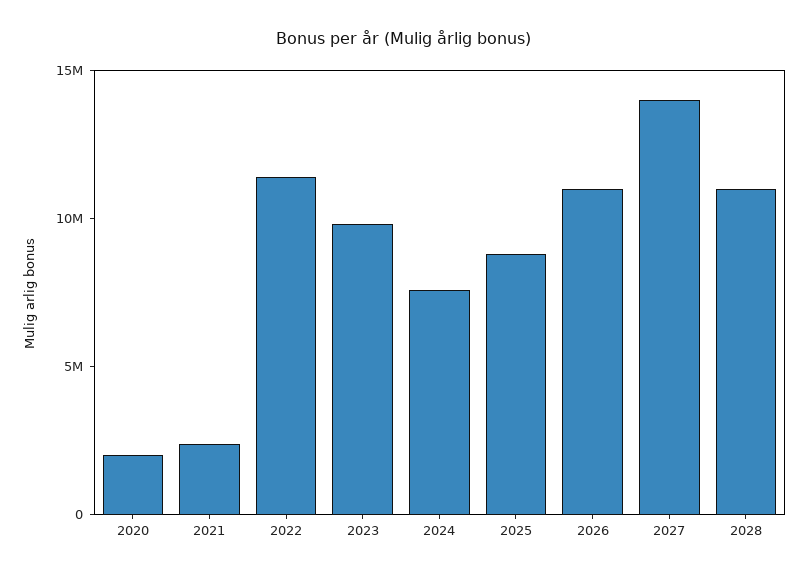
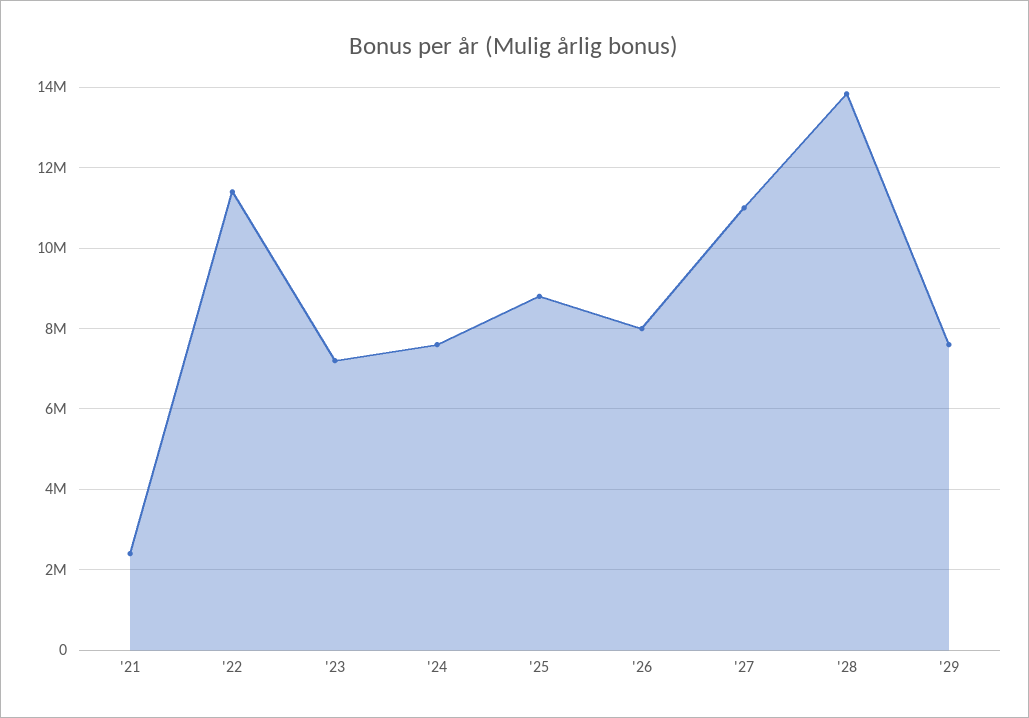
2020: 2000000 -> none
2023: 10000000 -> 7200000
2026: 11000000 -> 8000000
2027: 14000000 -> 11000000
2028: 11000000 -> 13800000
'29: none -> 7600000

